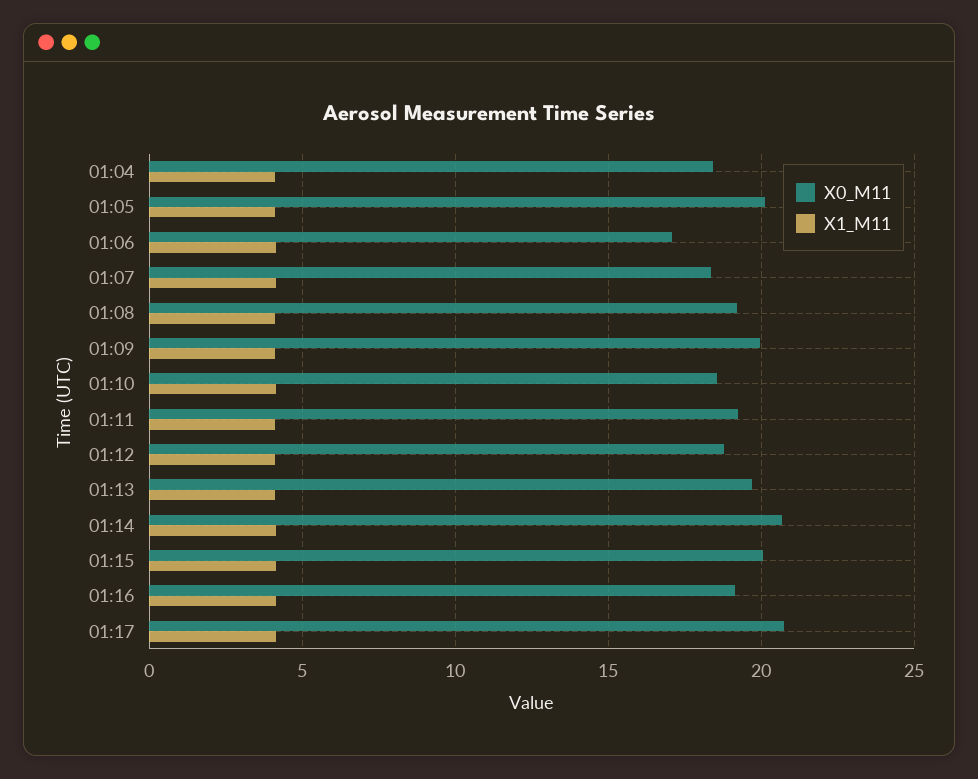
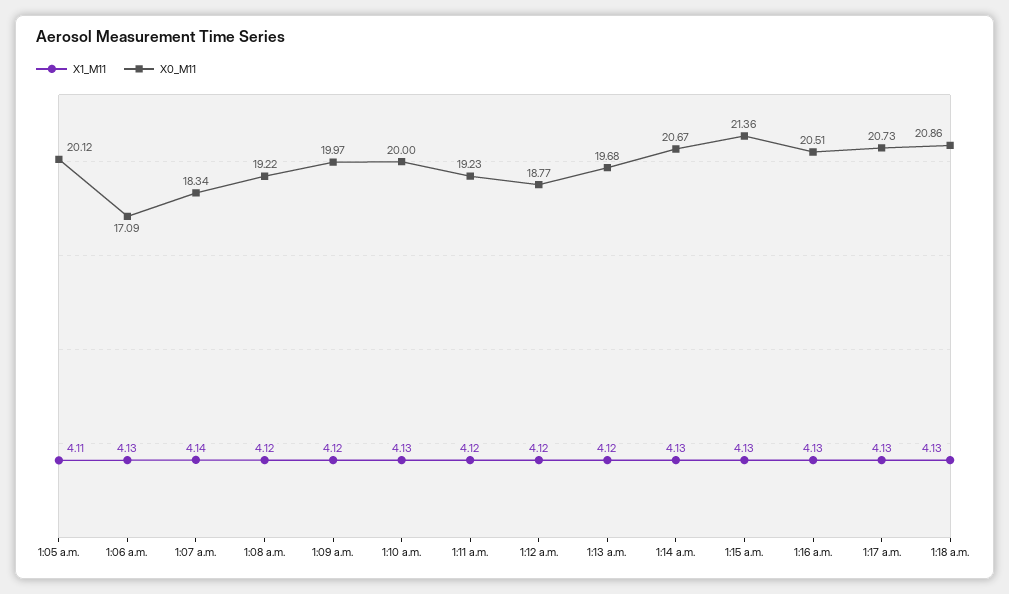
X0_M11, 01:04: 18.5 -> none
X1_M11, 01:04: 4 -> none
X0_M11, 01:10: 18.5 -> 20
X0_M11, 01:15: 20 -> 21.36
X0_M11, 01:16: 19 -> 20.51
X1_M11, 1:18 a.m.: none -> 4.13
X0_M11, 1:18 a.m.: none -> 20.86

